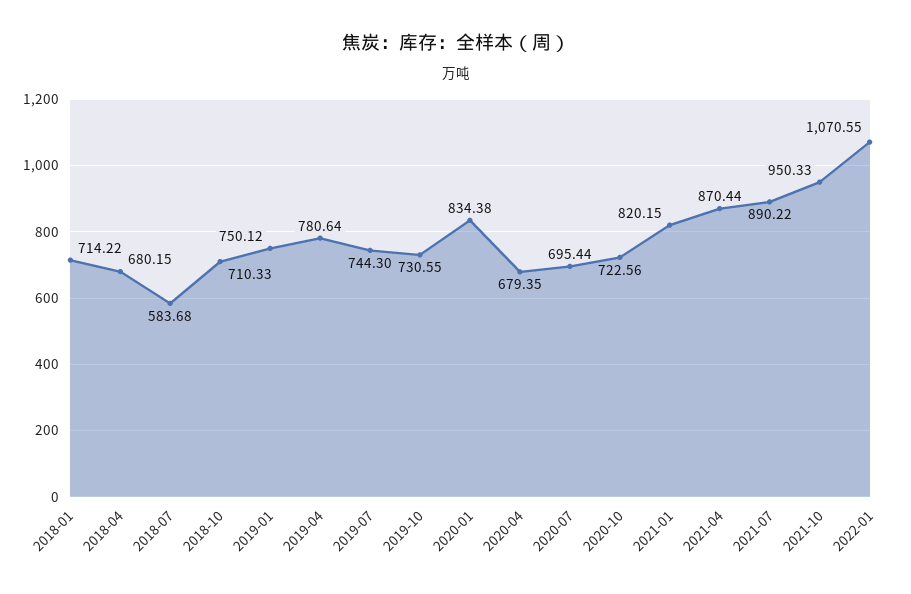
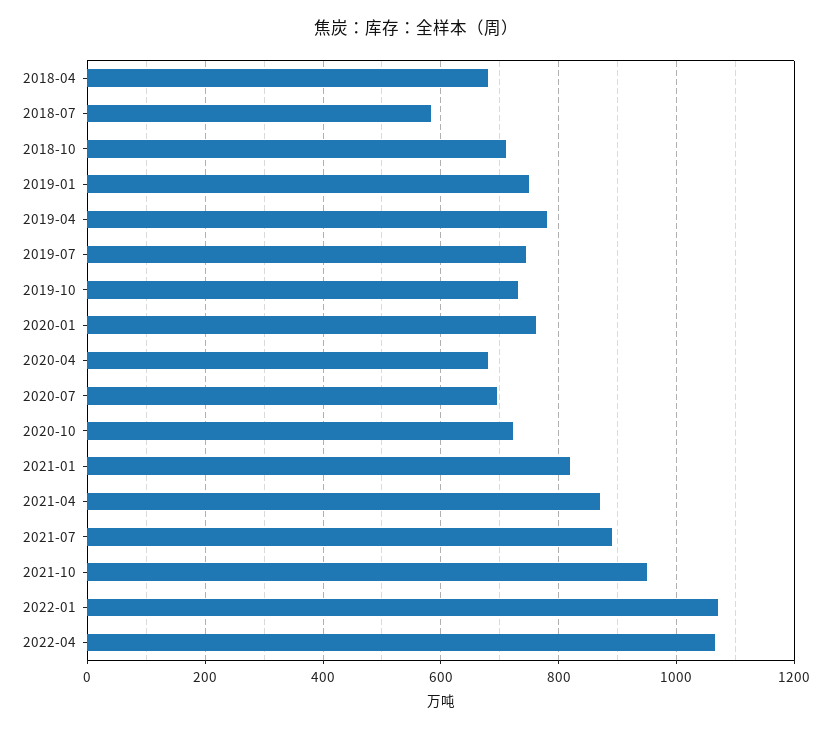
2018-01: 714.22 -> none
2020-01: 834.38 -> 760
2022-04: none -> 1060

